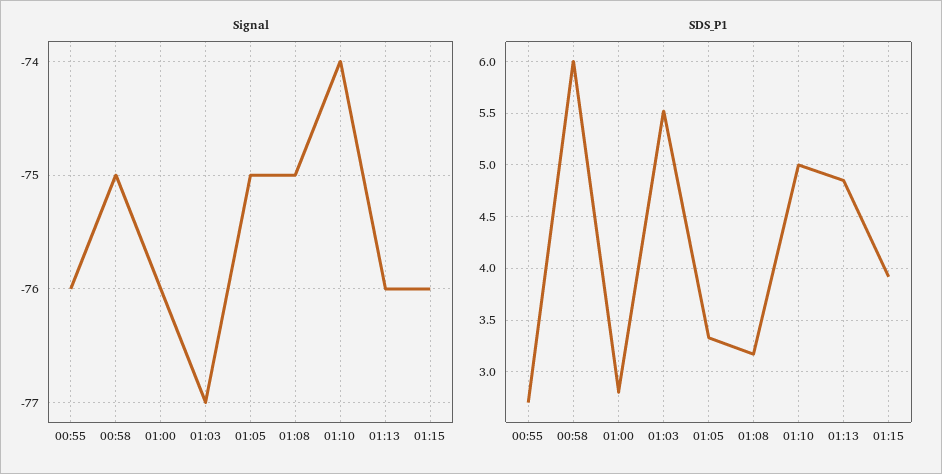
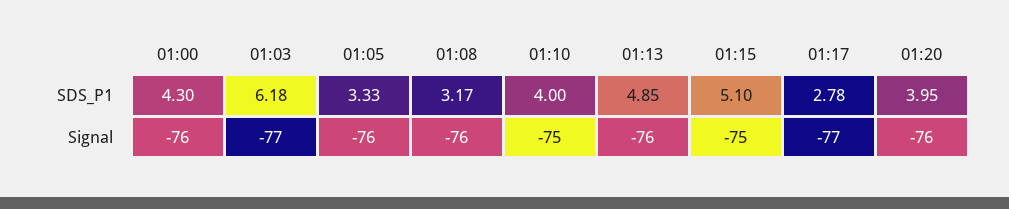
Signal, 00:55: -76 -> none
Signal, 00:58: -75 -> none
Signal, 01:05: -75 -> -76
Signal, 01:08: -75 -> -76
Signal, 01:10: -74 -> -75
Signal, 01:15: -76 -> -75
SDS_P1, 00:55: 2.7 -> none
SDS_P1, 00:58: 6 -> none
SDS_P1, 01:00: 2.8 -> 4.3
SDS_P1, 01:03: 5.5 -> 6.18
SDS_P1, 01:10: 5 -> 4
SDS_P1, 01:15: 3.9 -> 5.1
SDS_P1, 01:17: none -> 2.78
SDS_P1, 01:20: none -> 3.95
Signal, 01:17: none -> -77
Signal, 01:20: none -> -76

